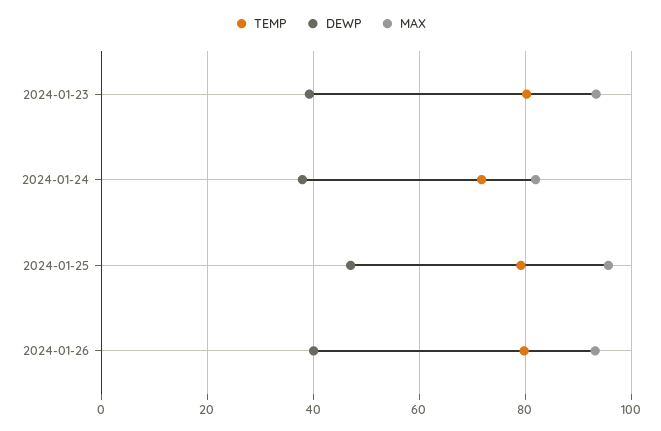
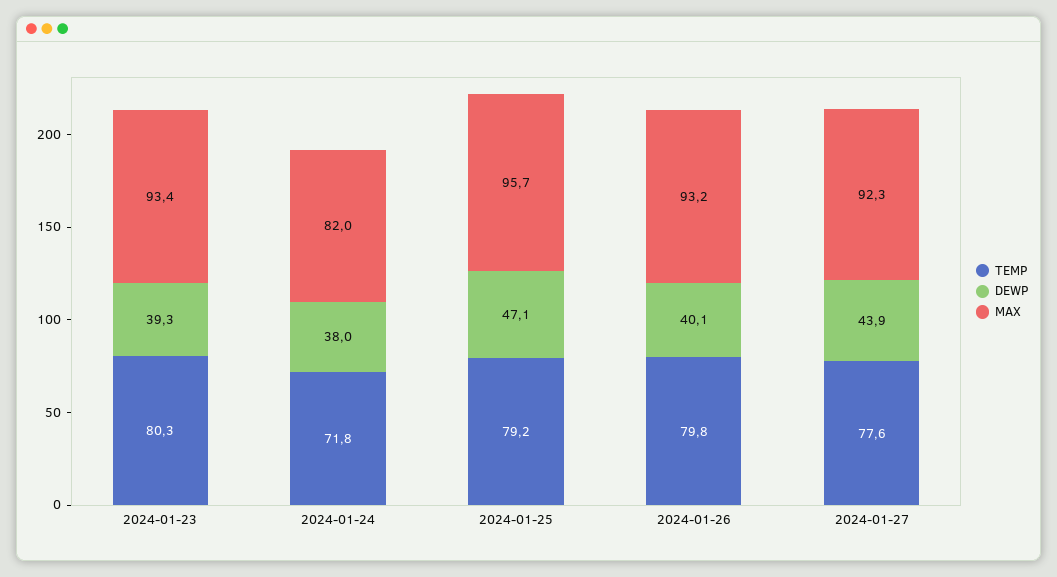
TEMP, 2024-01-27: none -> 77.6
DEWP, 2024-01-27: none -> 43.9
MAX, 2024-01-27: none -> 92.3

